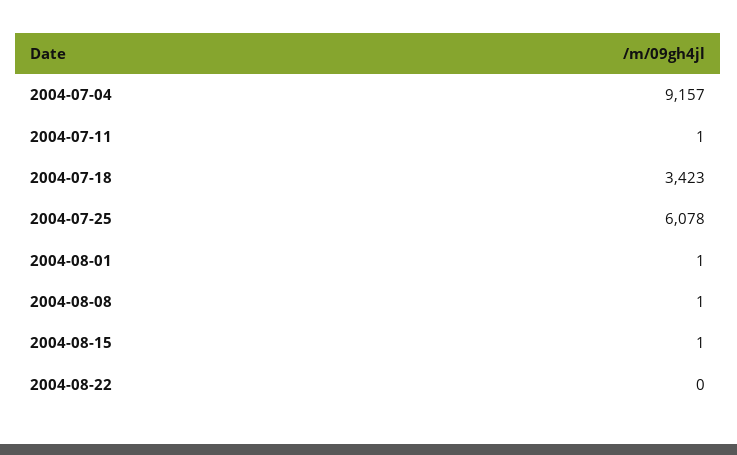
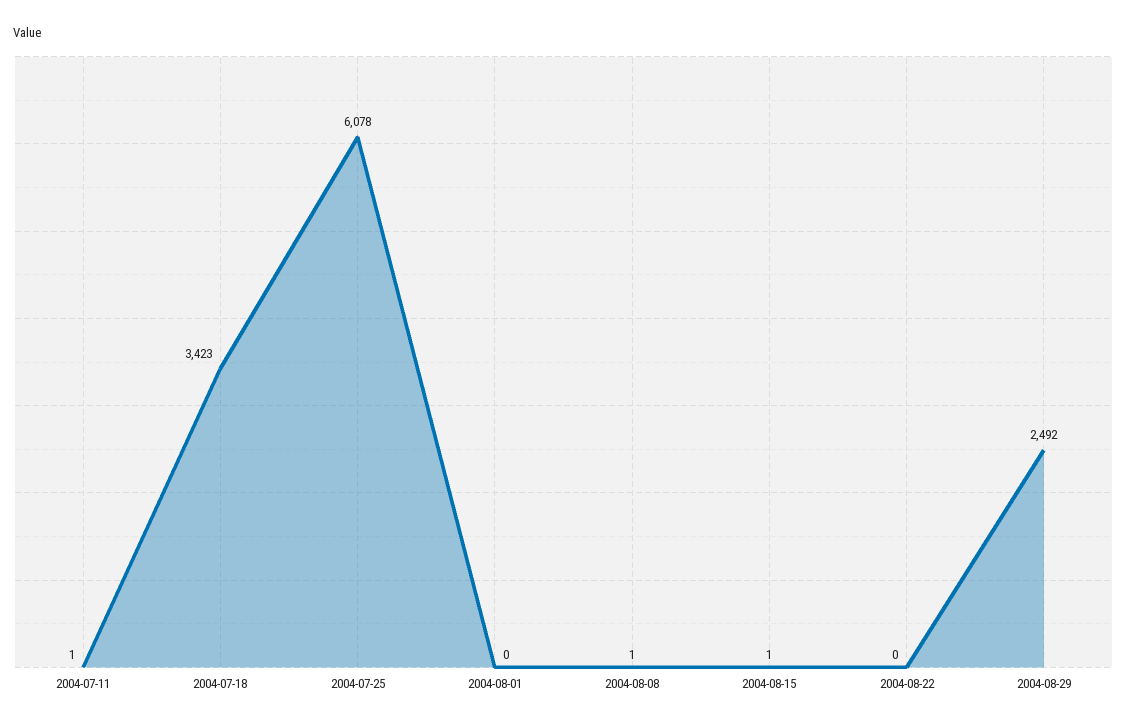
2004-07-04: 9157 -> none
2004-08-01: 1 -> 0
2004-08-29: none -> 2492

